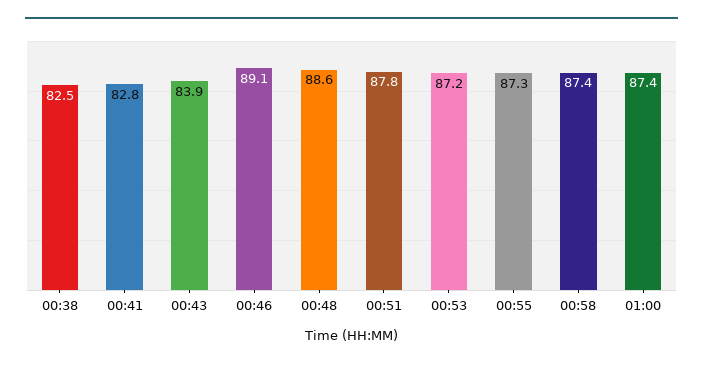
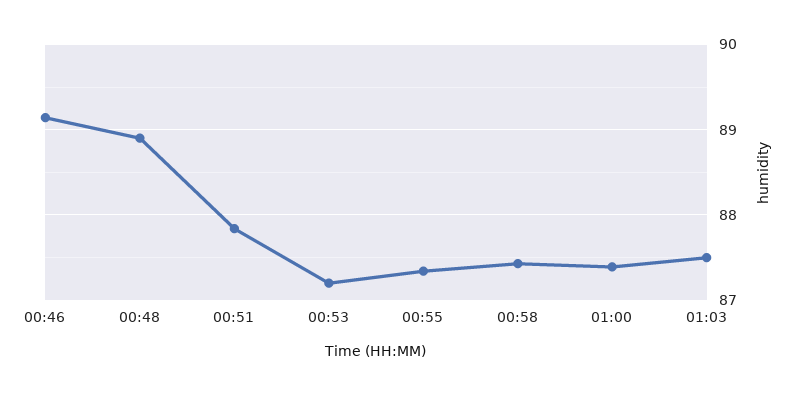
00:38: 82.5 -> none
00:41: 82.8 -> none
00:43: 83.9 -> none
00:48: 88.6 -> 88.9
01:03: none -> 87.5

